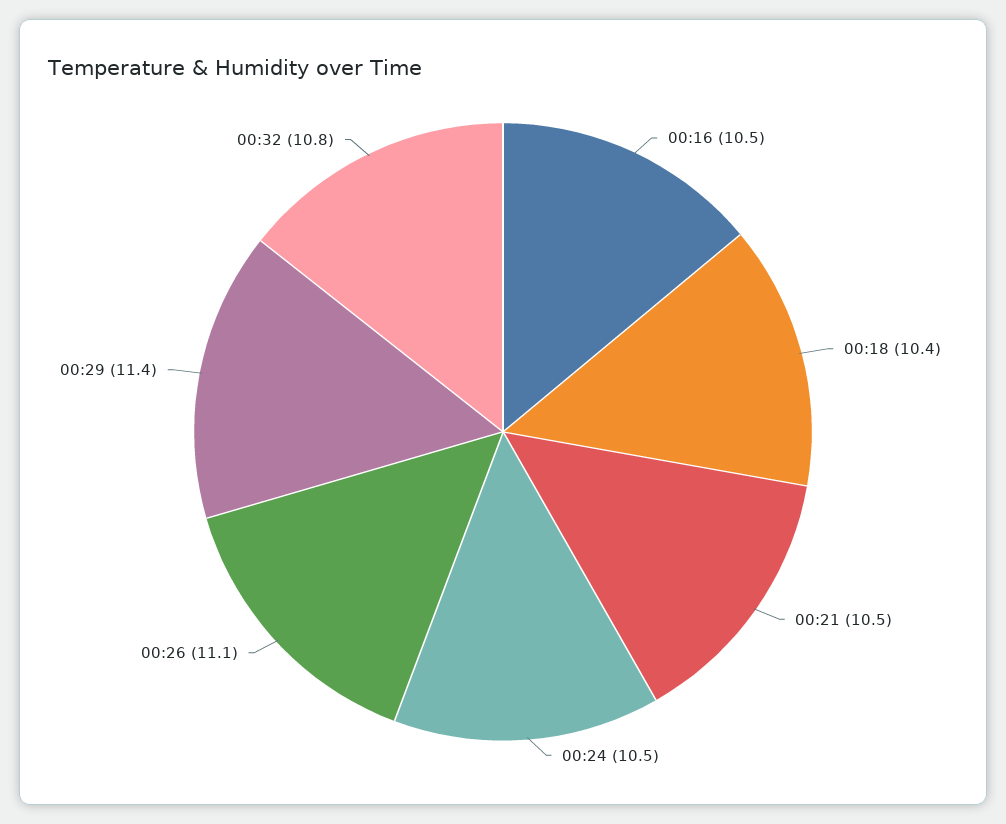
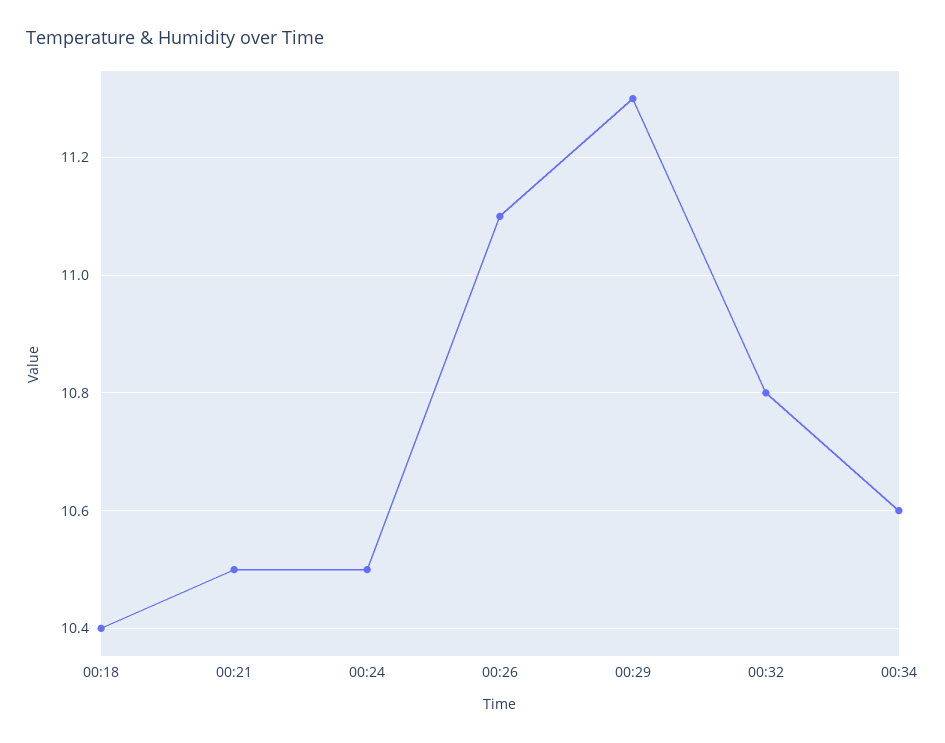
00:16: 10.5 -> none
00:29: 11.4 -> 11.3
00:34: none -> 10.6

